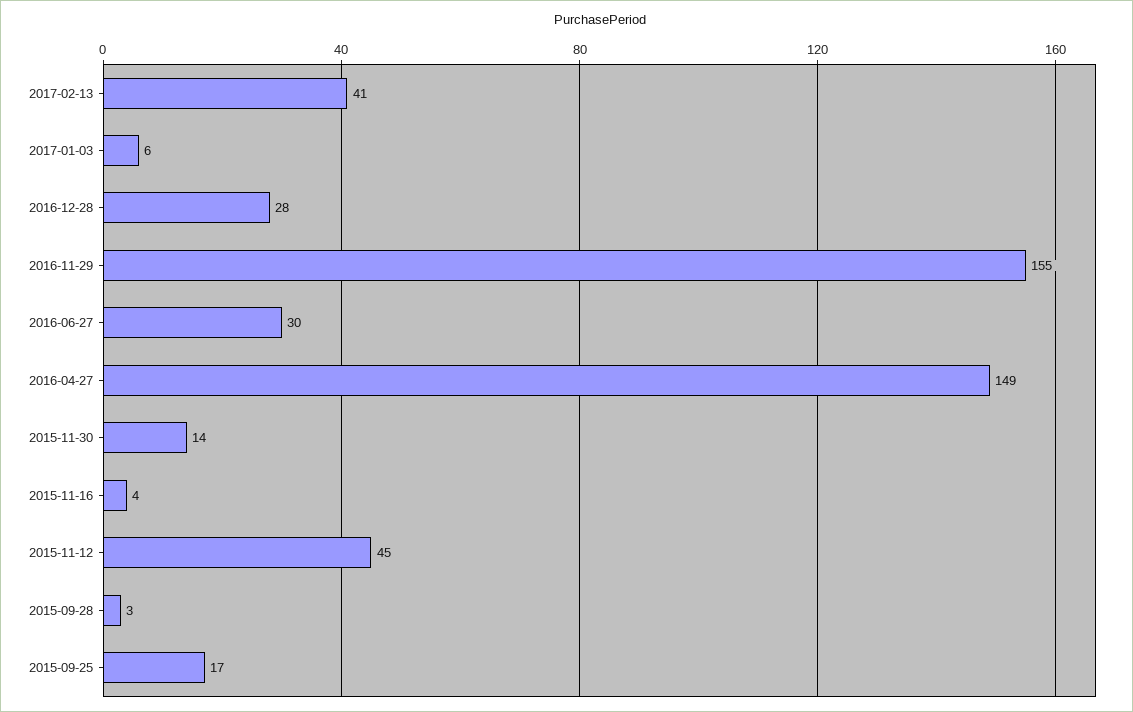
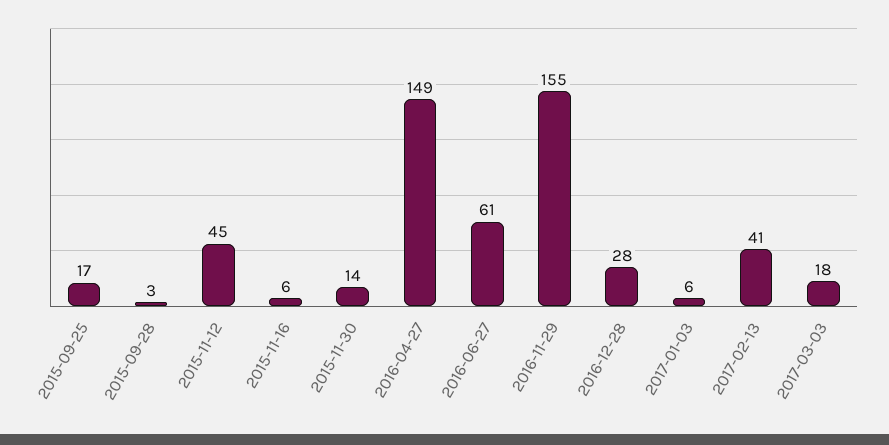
2016-06-27: 30 -> 61
2015-11-16: 4 -> 6
2017-03-03: none -> 18

